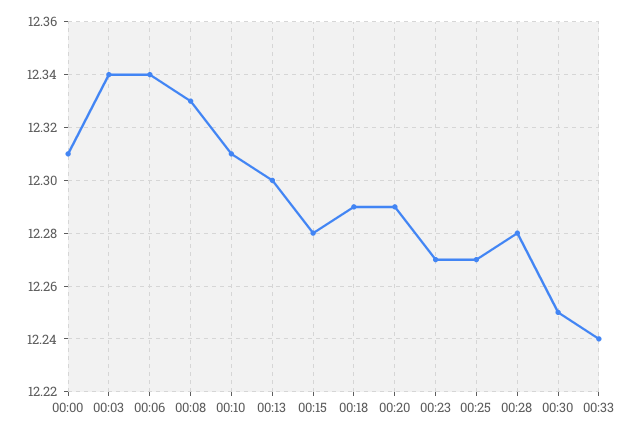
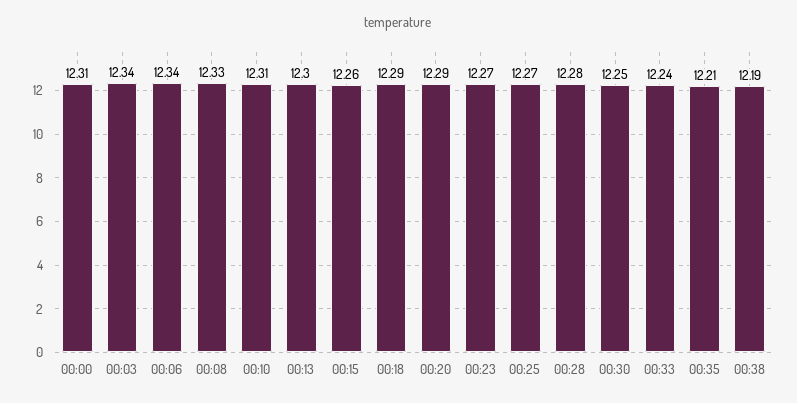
00:15: 12.28 -> 12.26
00:35: none -> 12.21
00:38: none -> 12.19

